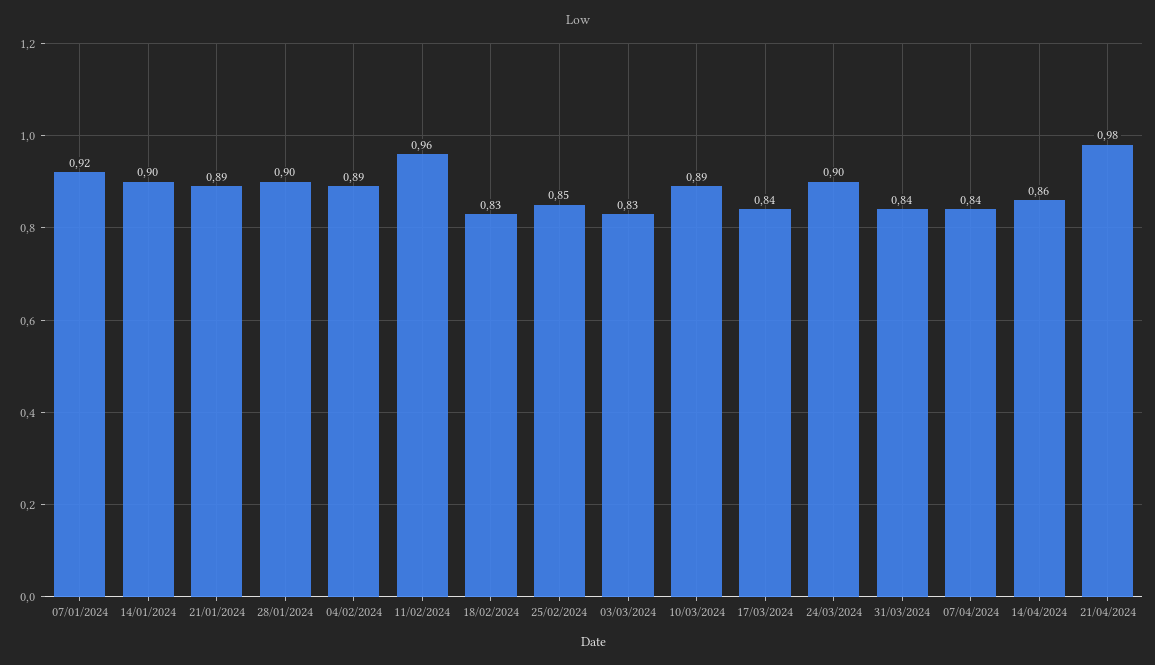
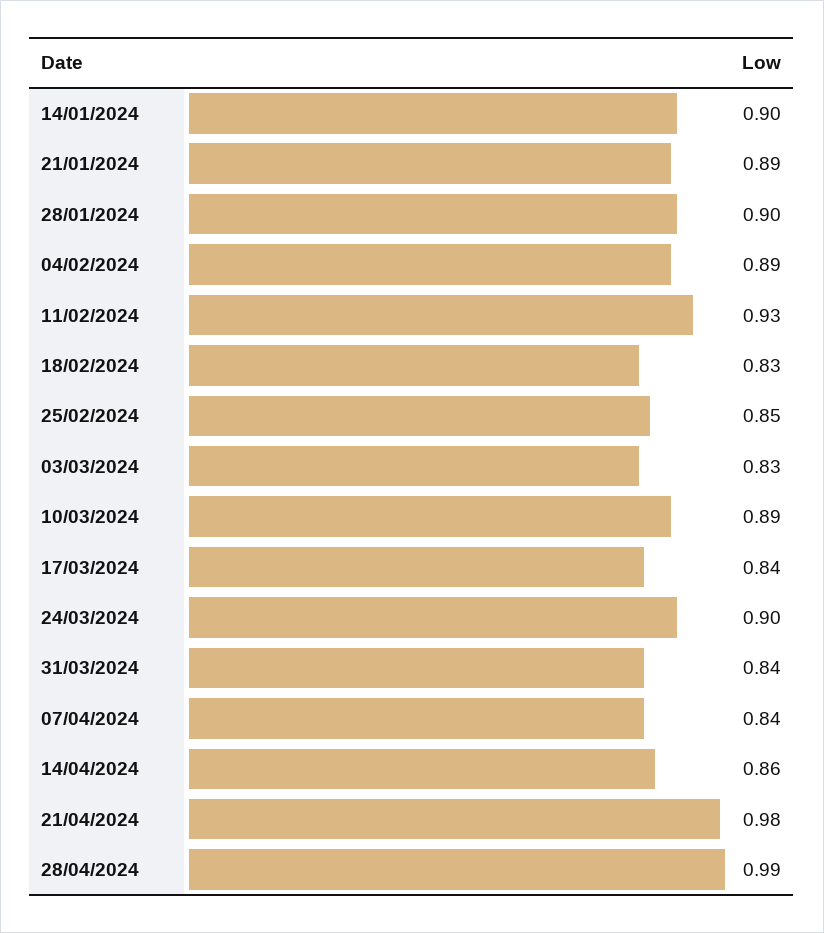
07/01/2024: 0.92 -> none
11/02/2024: 0.96 -> 0.93
28/04/2024: none -> 0.99

